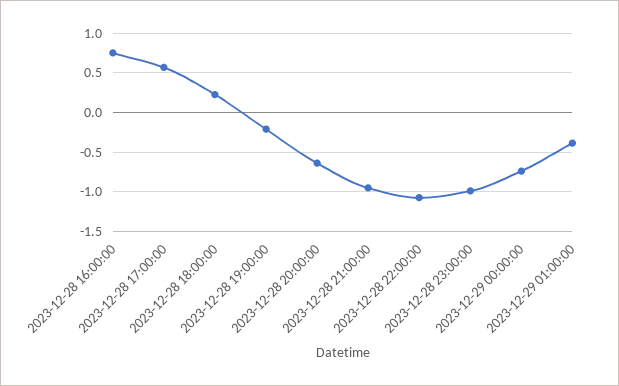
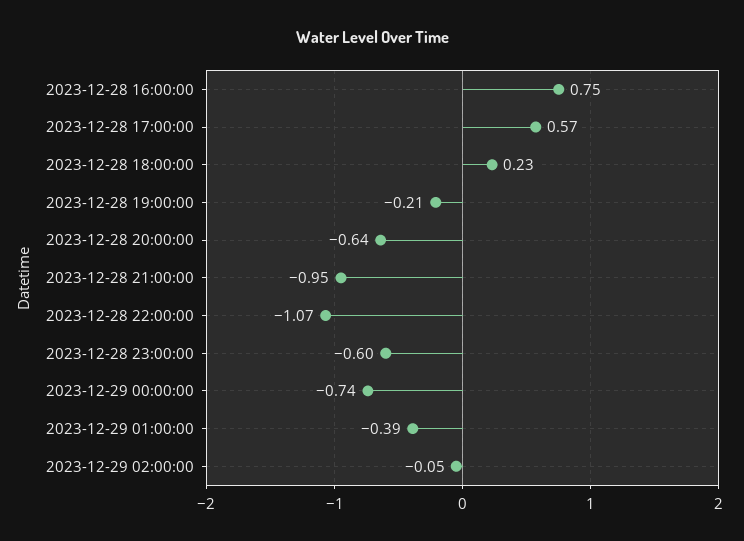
2023-12-28 23:00:00: -1 -> -0.6
2023-12-29 02:00:00: none -> -0.05

